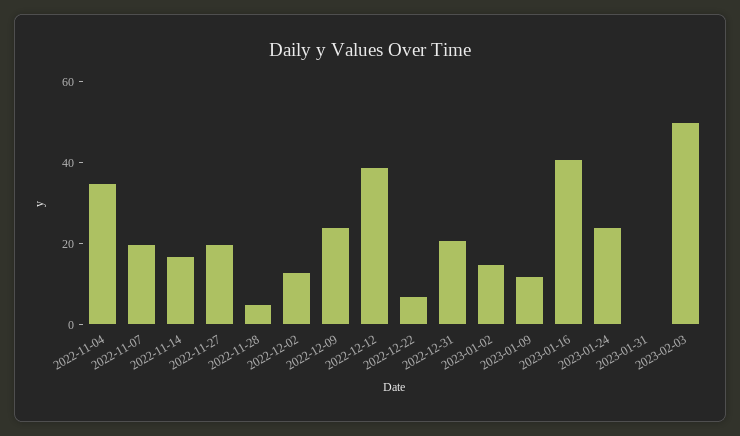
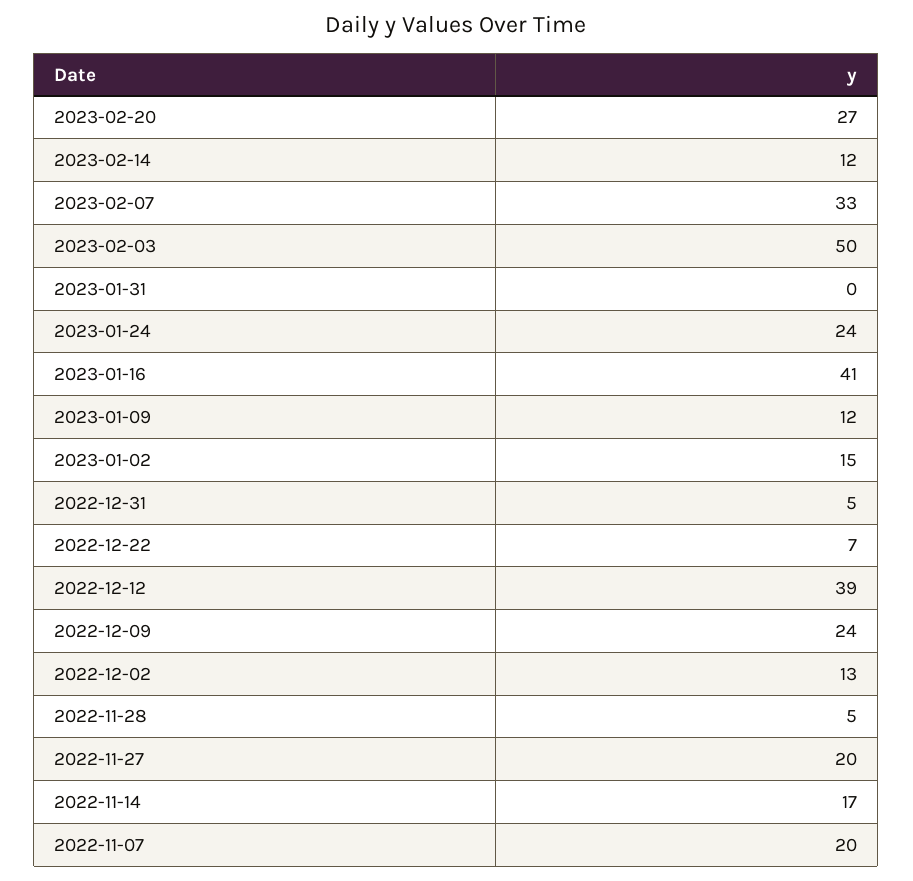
2022-11-04: 35 -> none
2022-12-31: 20 -> 5
2023-02-20: none -> 27
2023-02-14: none -> 12
2023-02-07: none -> 33

